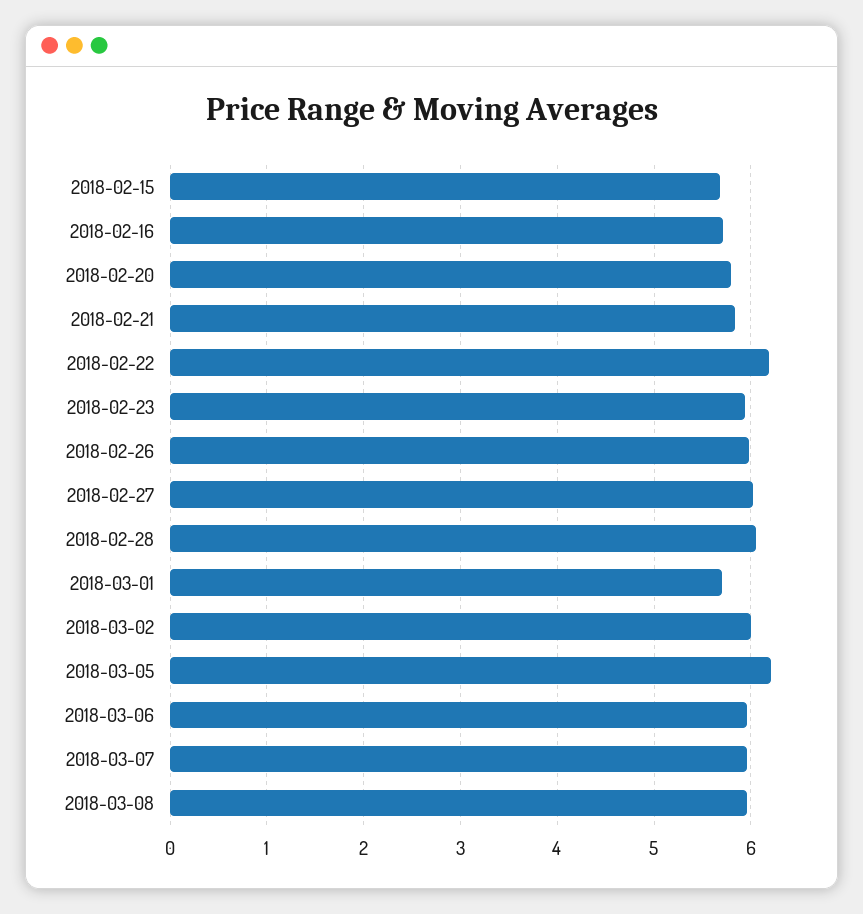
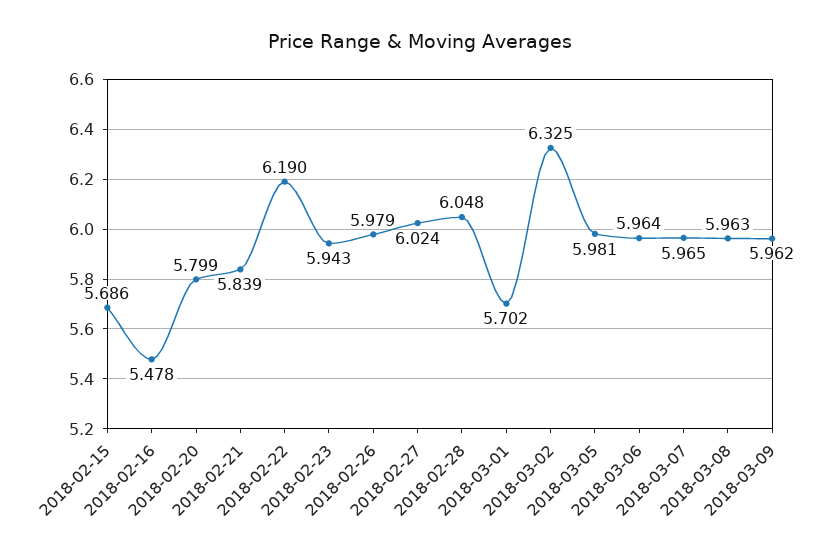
2018-02-16: 5.7 -> 5.478
2018-03-02: 6 -> 6.325
2018-03-05: 6.2 -> 5.981
2018-03-09: none -> 5.962

